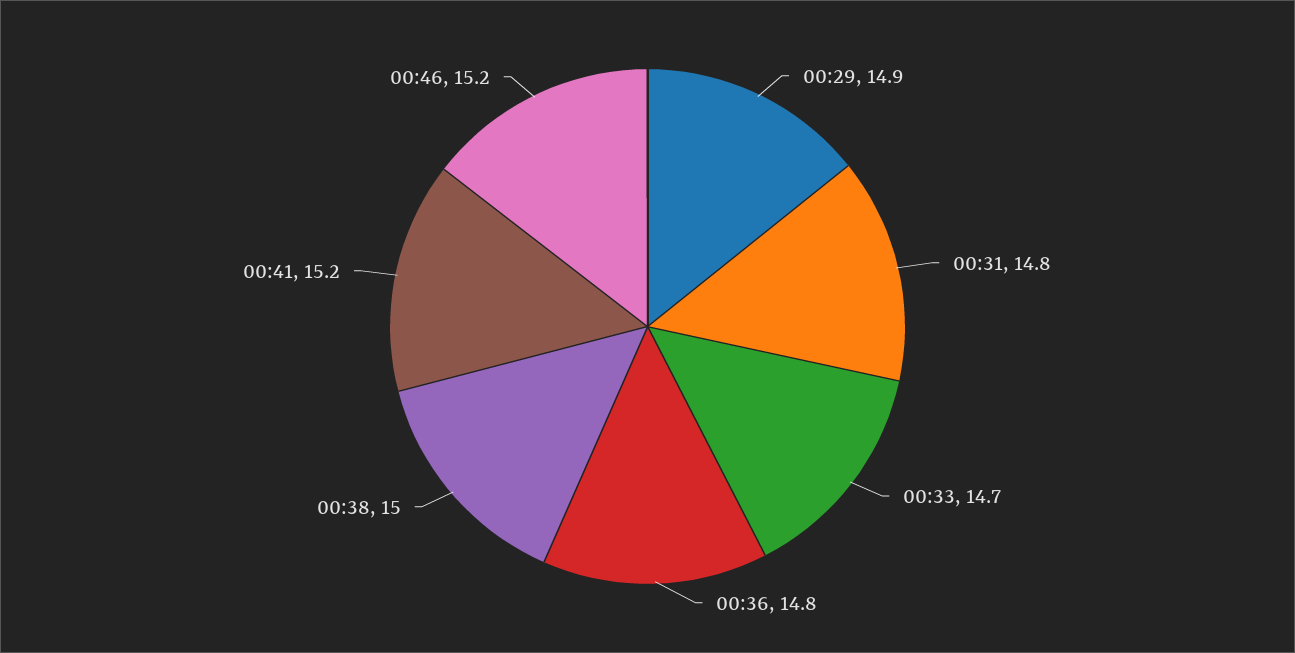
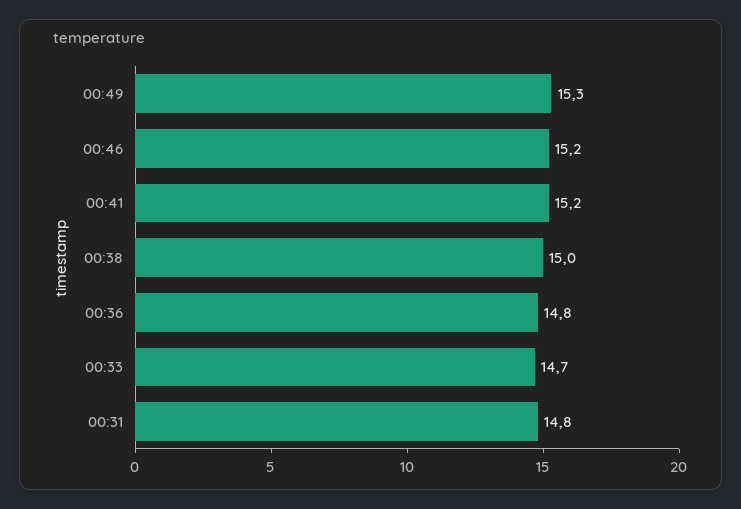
00:29: 14.9 -> none
00:49: none -> 15.3

